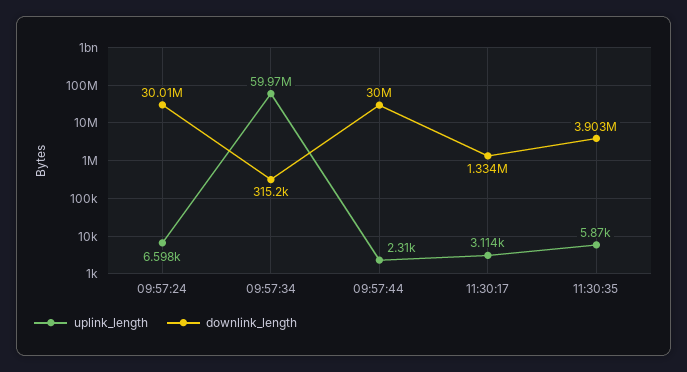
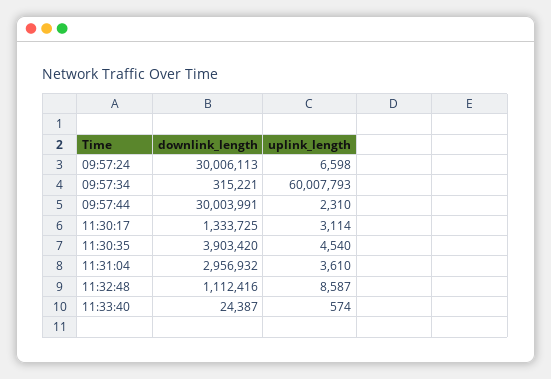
uplink_length, 09:57:34: 59970000 -> 60007793
uplink_length, 11:30:35: 5870 -> 4540
downlink_length, 11:31:04: none -> 2956932
uplink_length, 11:31:04: none -> 3610
downlink_length, 11:32:48: none -> 1112416
uplink_length, 11:32:48: none -> 8587
downlink_length, 11:33:40: none -> 24387
uplink_length, 11:33:40: none -> 574

